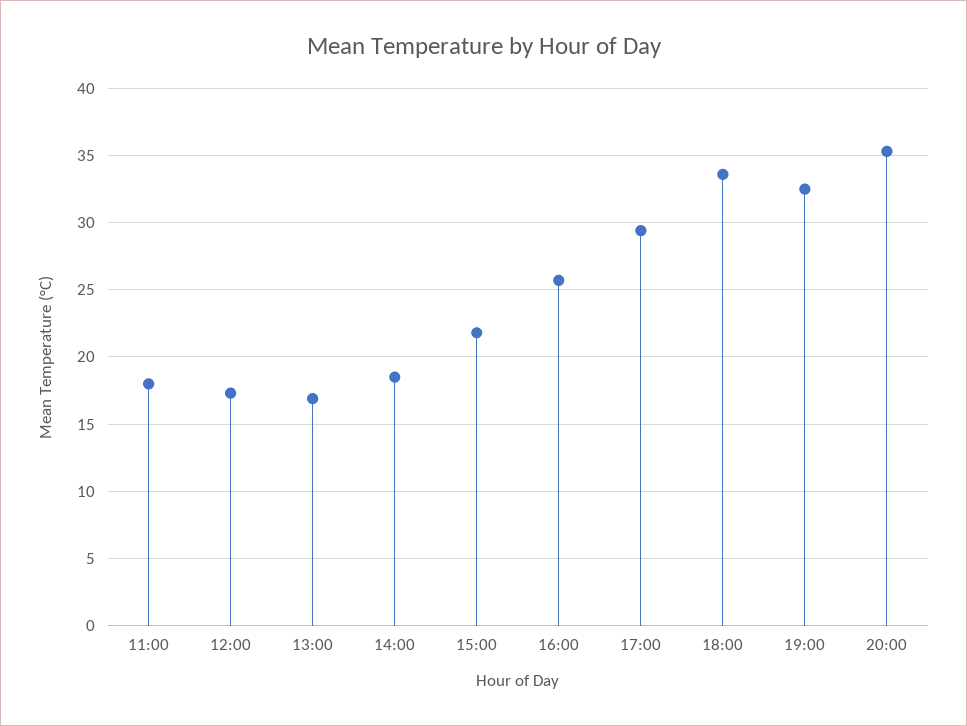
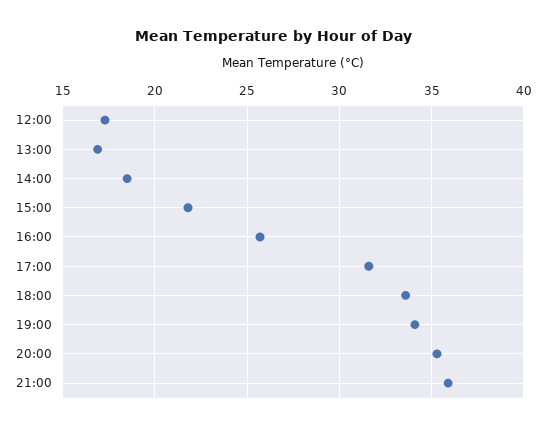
11:00: 18 -> none
17:00: 29.5 -> 31.5
19:00: 32.5 -> 34
21:00: none -> 36

